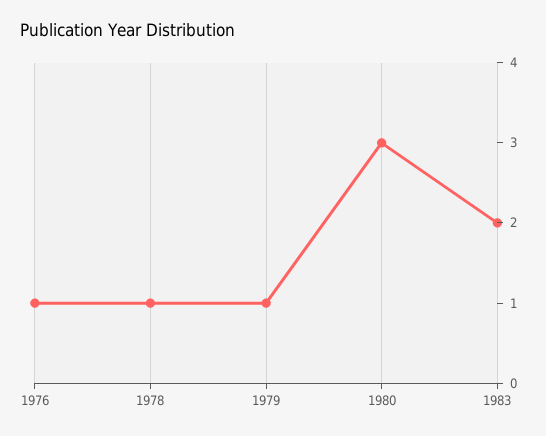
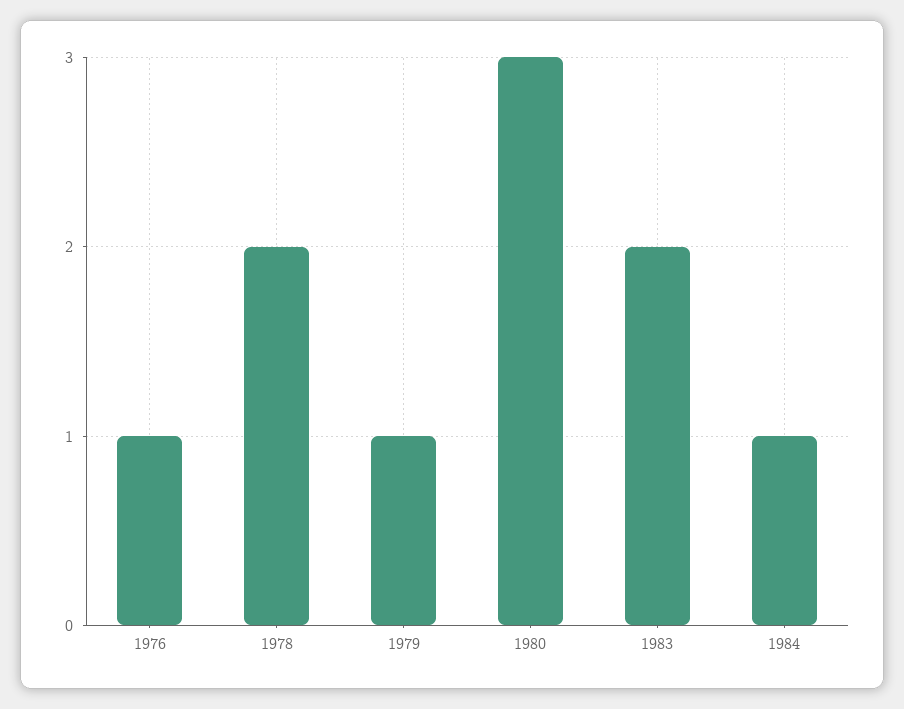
1978: 1 -> 2
1984: none -> 1

